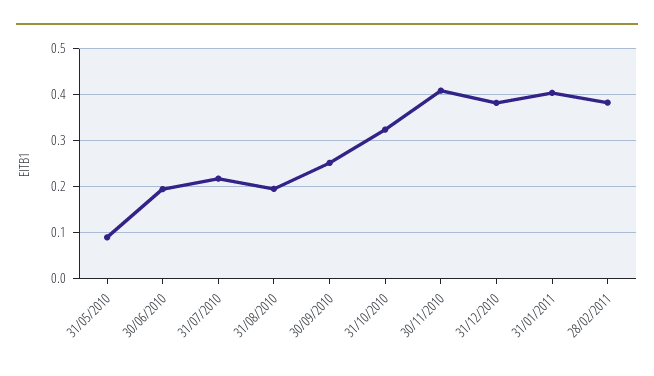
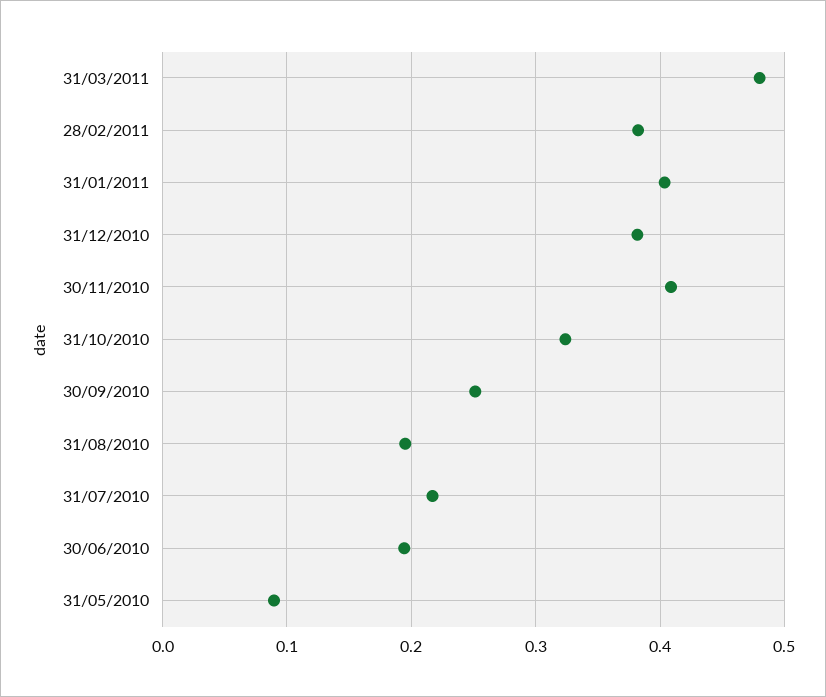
31/03/2011: none -> 0.48

